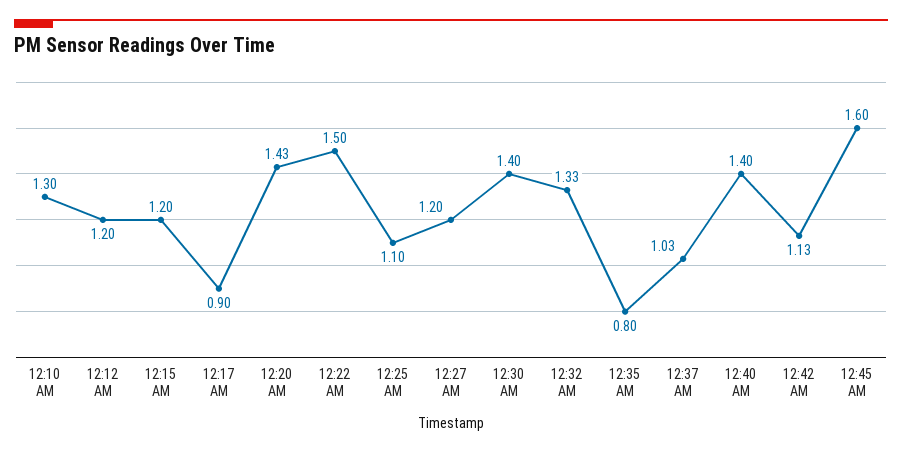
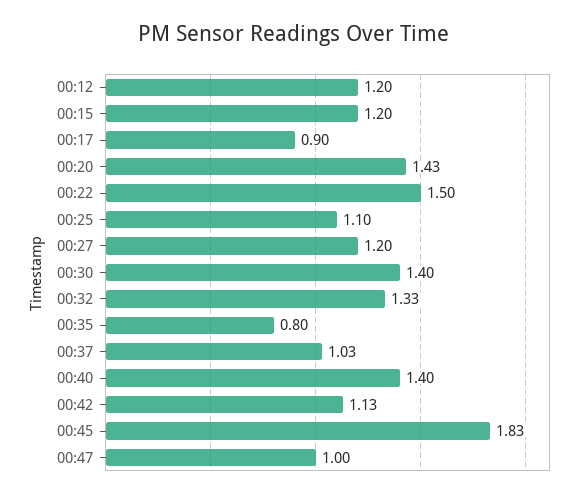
12:10 AM: 1.3 -> none
12:45 AM: 1.6 -> 1.83
00:47: none -> 1

